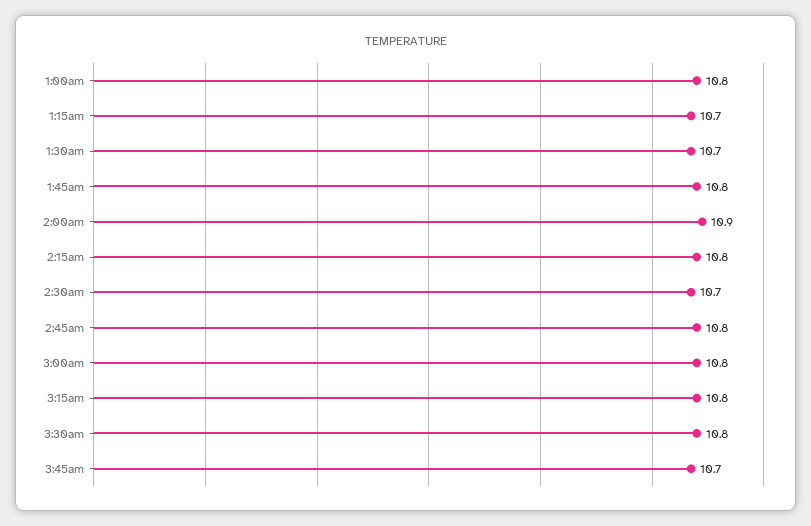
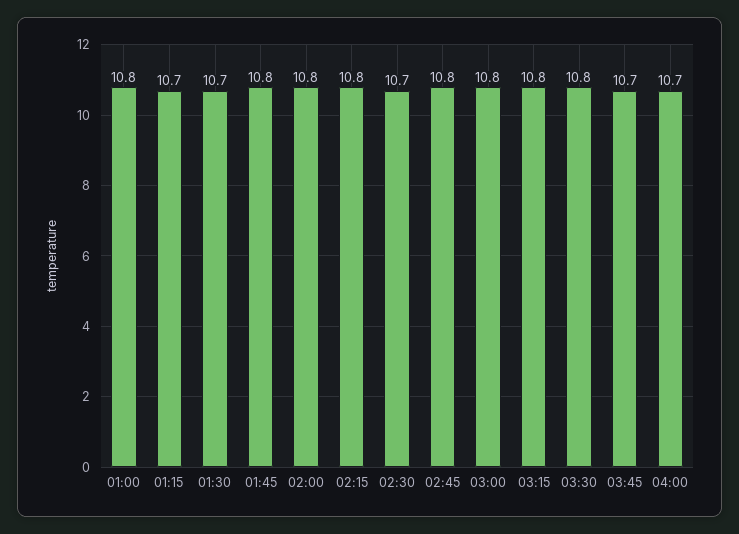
2:00am: 10.9 -> 10.8
04:00: none -> 10.7

